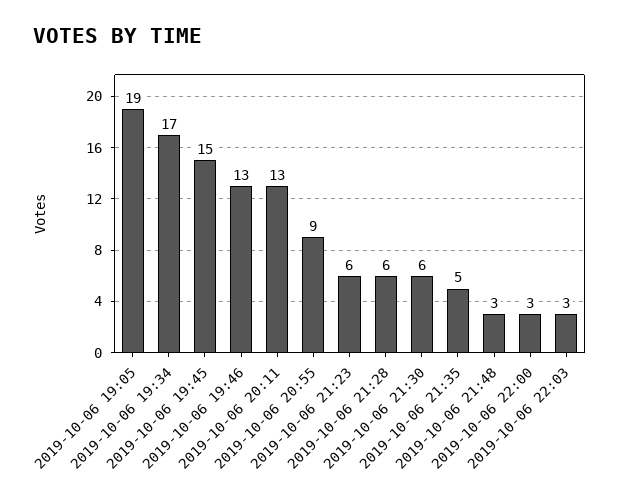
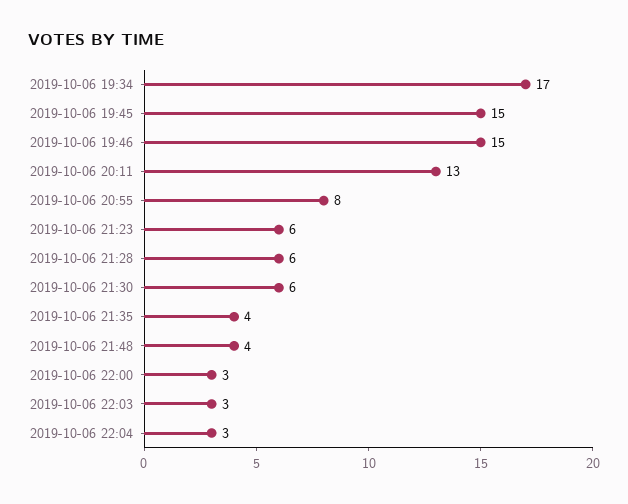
2019-10-06 19:05: 19 -> none
2019-10-06 19:46: 13 -> 15
2019-10-06 20:55: 9 -> 8
2019-10-06 21:35: 5 -> 4
2019-10-06 21:48: 3 -> 4
2019-10-06 22:04: none -> 3

